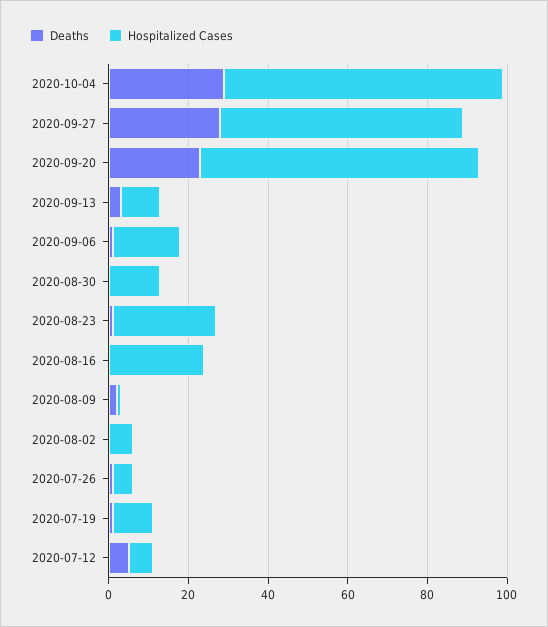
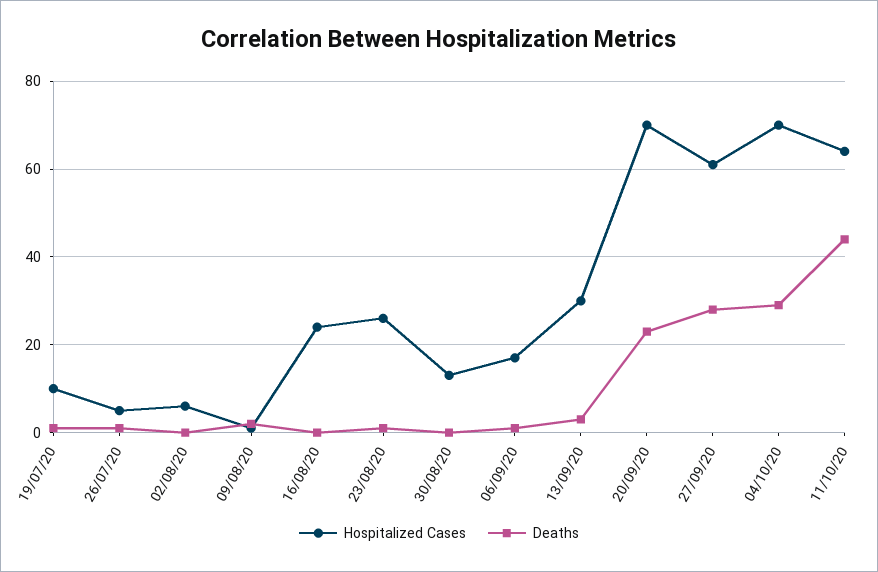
Hospitalized Cases, 2020-09-13: 10 -> 30
Deaths, 2020-07-12: 5 -> none
Hospitalized Cases, 2020-07-12: 5 -> none
Hospitalized Cases, 11/10/20: none -> 65
Deaths, 11/10/20: none -> 45

